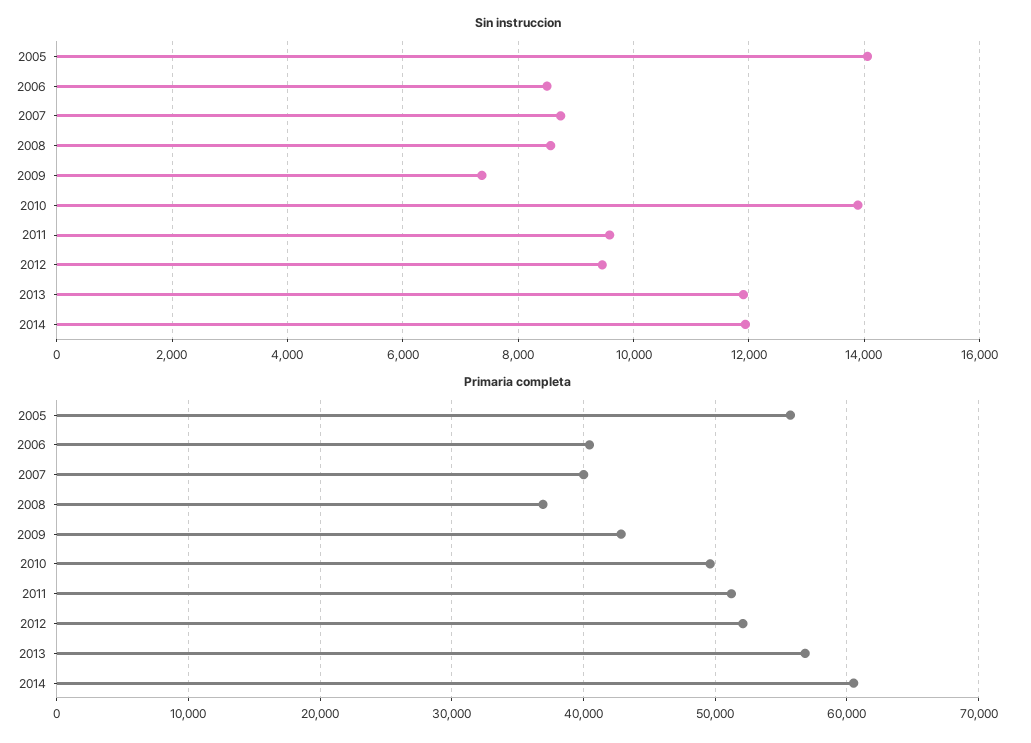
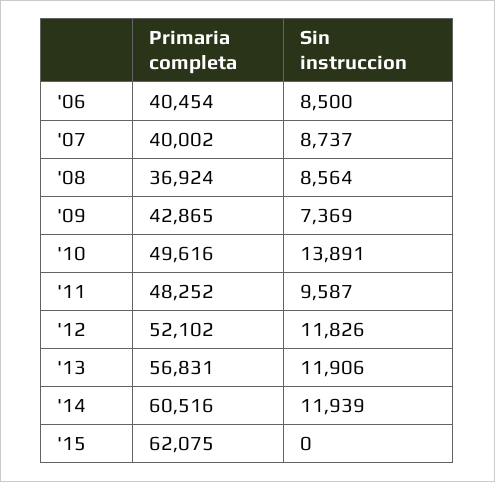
Sin instruccion, 2005: 14000 -> none
Sin instruccion, 2012: 9400 -> 11826
Primaria completa, 2005: 56000 -> none
Primaria completa, 2011: 51000 -> 48252
Primaria completa, '15: none -> 62075
Sin instruccion, '15: none -> 0

